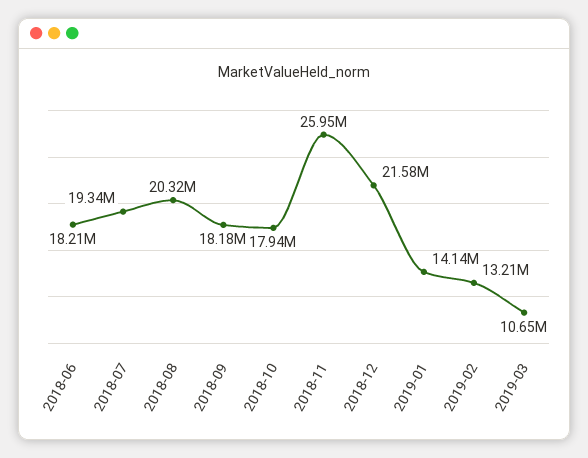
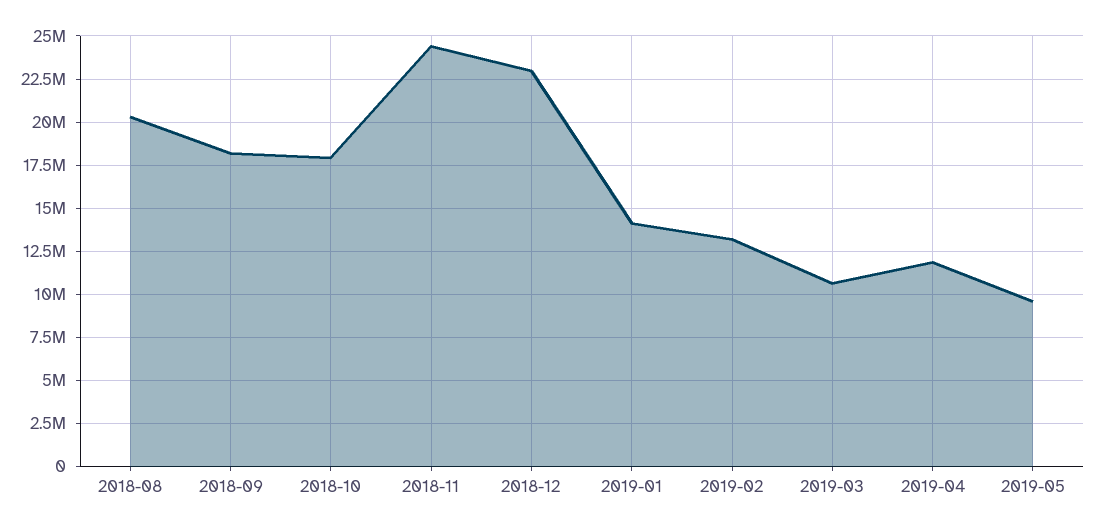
2018-06: 18210000 -> none
2018-07: 19340000 -> none
2018-11: 25950000 -> 24500000
2018-12: 21580000 -> 23000000
2019-04: none -> 12000000
2019-05: none -> 9500000

